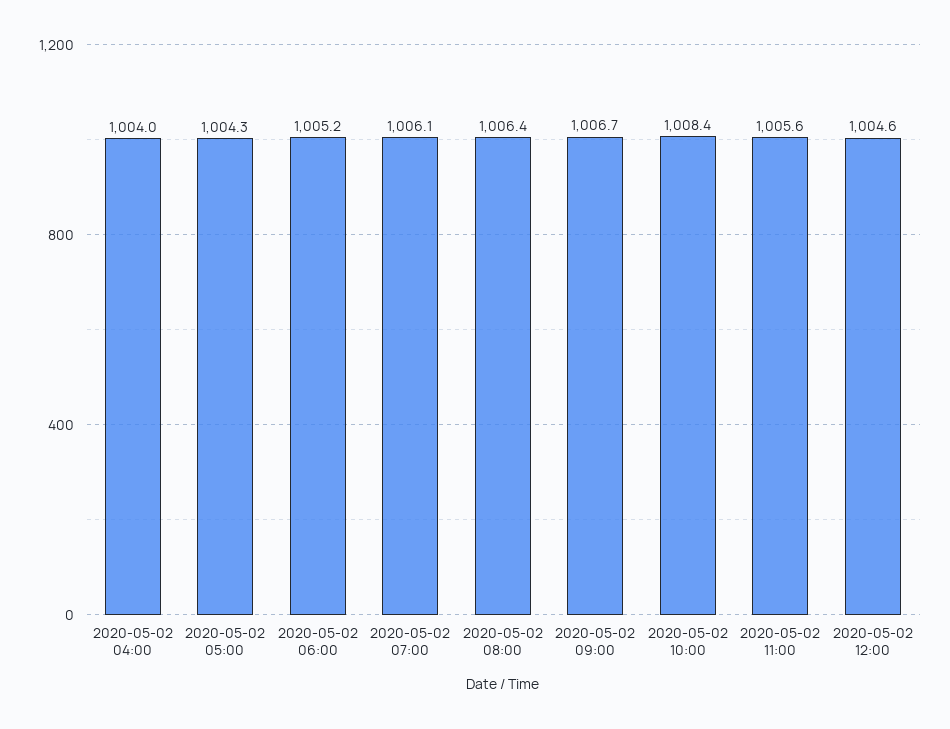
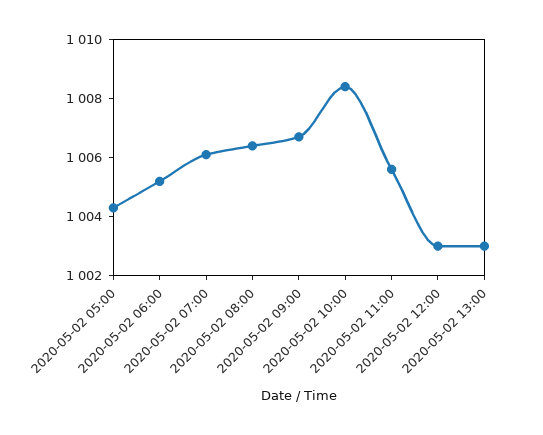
2020-05-02 04:00: 1004 -> none
2020-05-02 12:00: 1004.6 -> 1003
2020-05-02 13:00: none -> 1003

